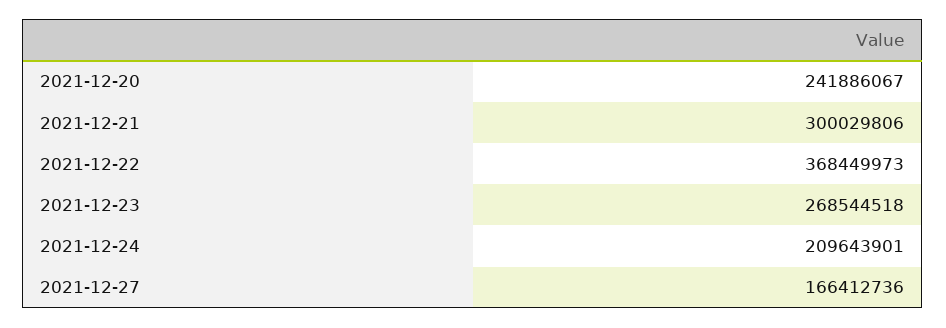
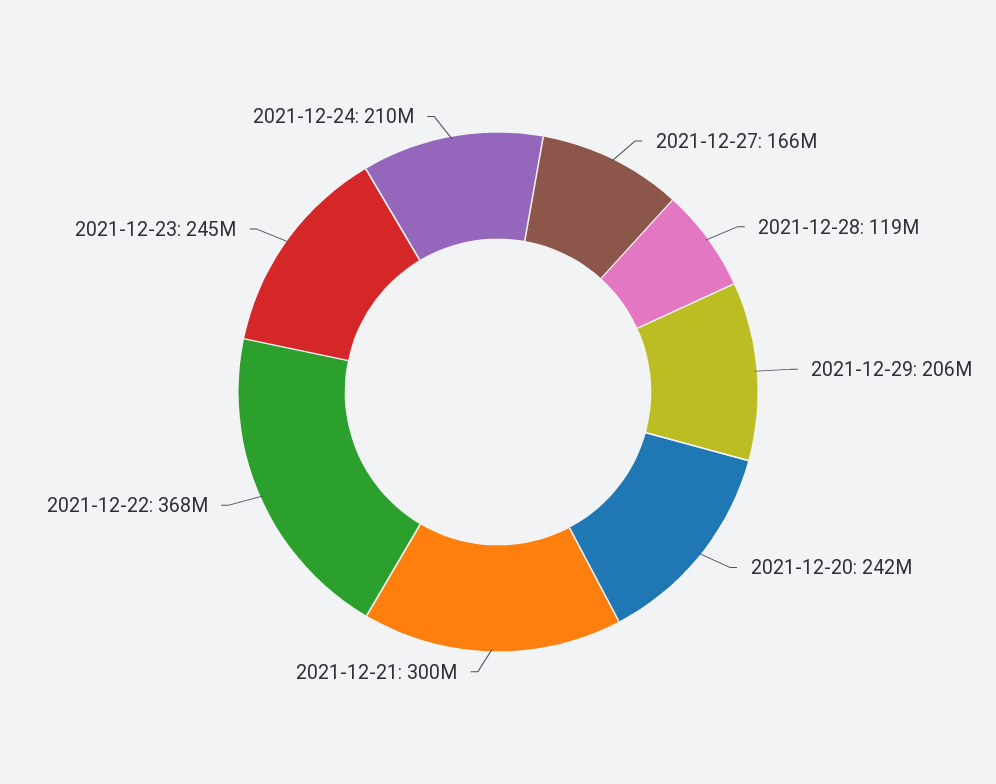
2021-12-23: 268544518 -> 245000000
2021-12-28: none -> 119000000
2021-12-29: none -> 206000000

